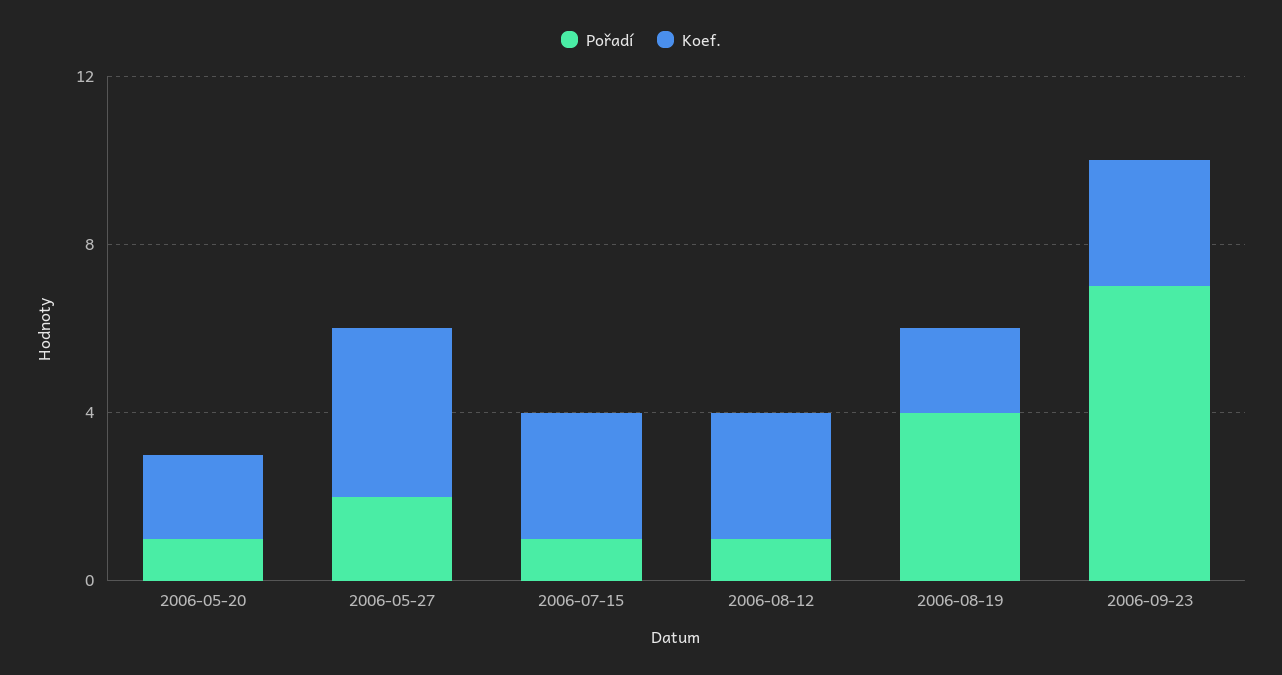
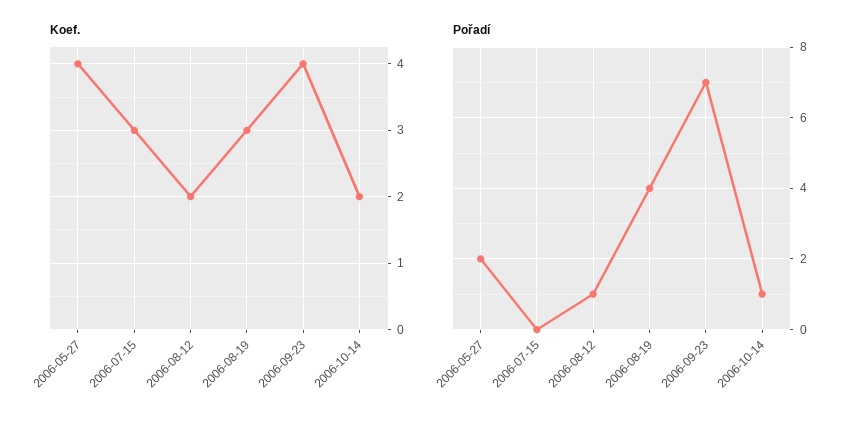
Pořadí, 2006-05-20: 1 -> none
Koef., 2006-05-20: 2 -> none
Pořadí, 2006-07-15: 1 -> 0
Koef., 2006-08-12: 3 -> 2
Koef., 2006-08-19: 2 -> 3
Koef., 2006-09-23: 3 -> 4
Koef., 2006-10-14: none -> 2
Pořadí, 2006-10-14: none -> 1

